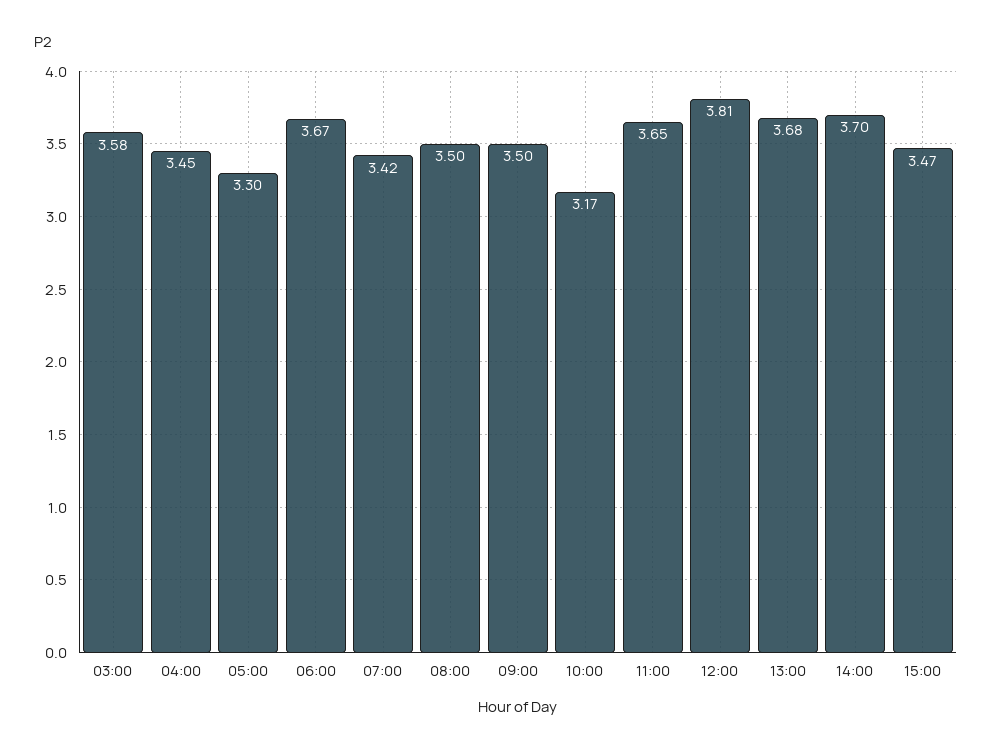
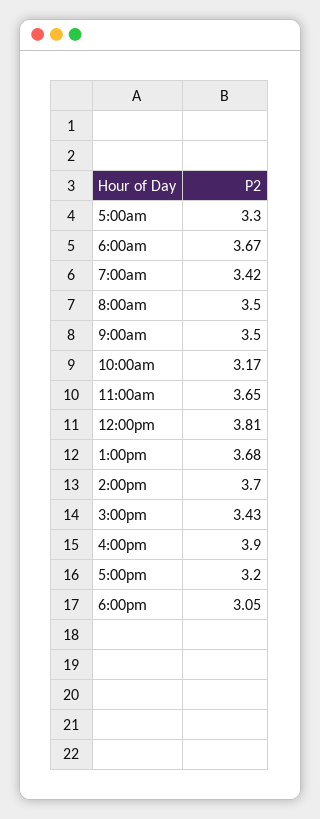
03:00: 3.58 -> none
04:00: 3.45 -> none
15:00: 3.47 -> 3.43
4:00pm: none -> 3.9
5:00pm: none -> 3.2
6:00pm: none -> 3.05

